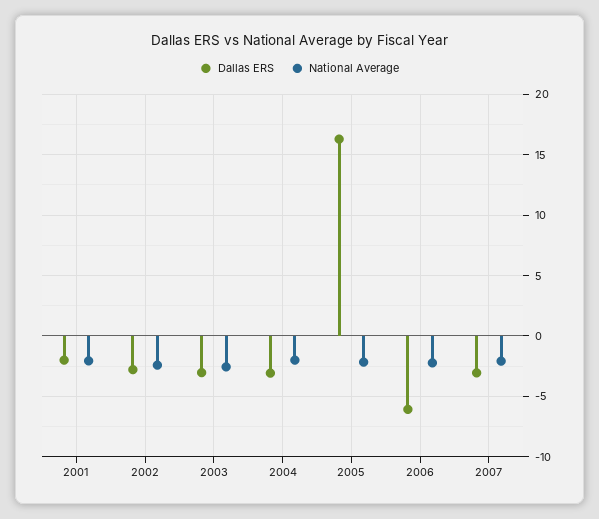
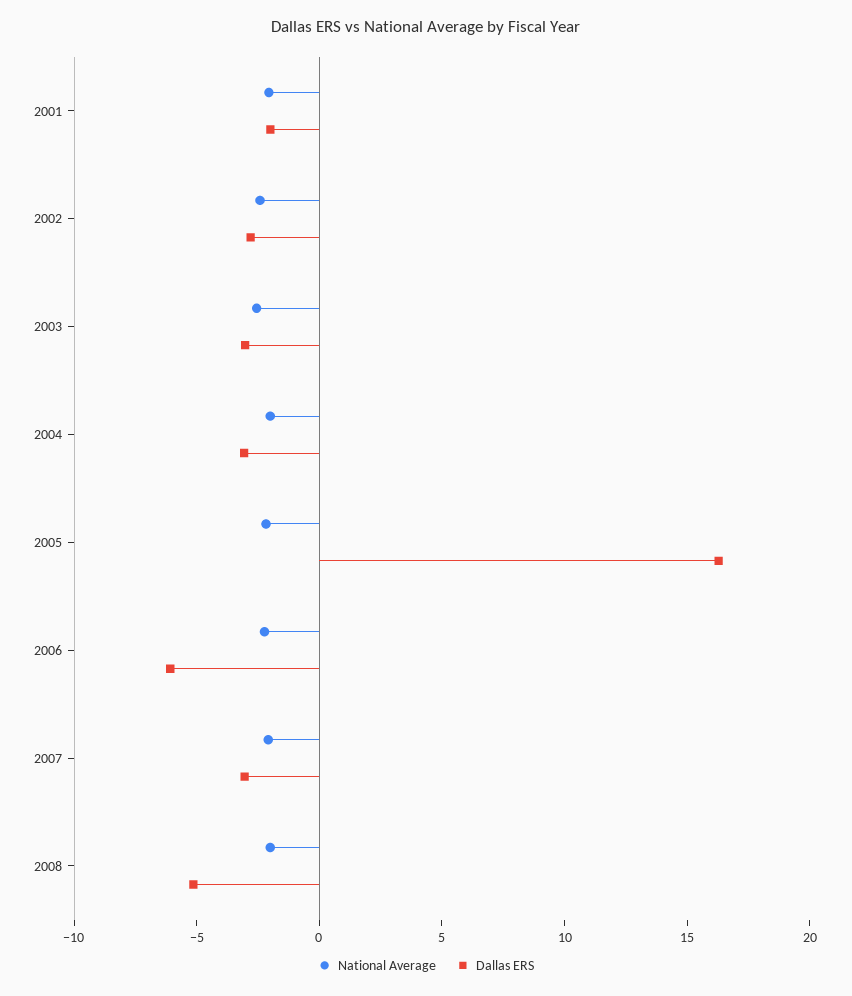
National Average, 2008: none -> -2
Dallas ERS, 2008: none -> -5

